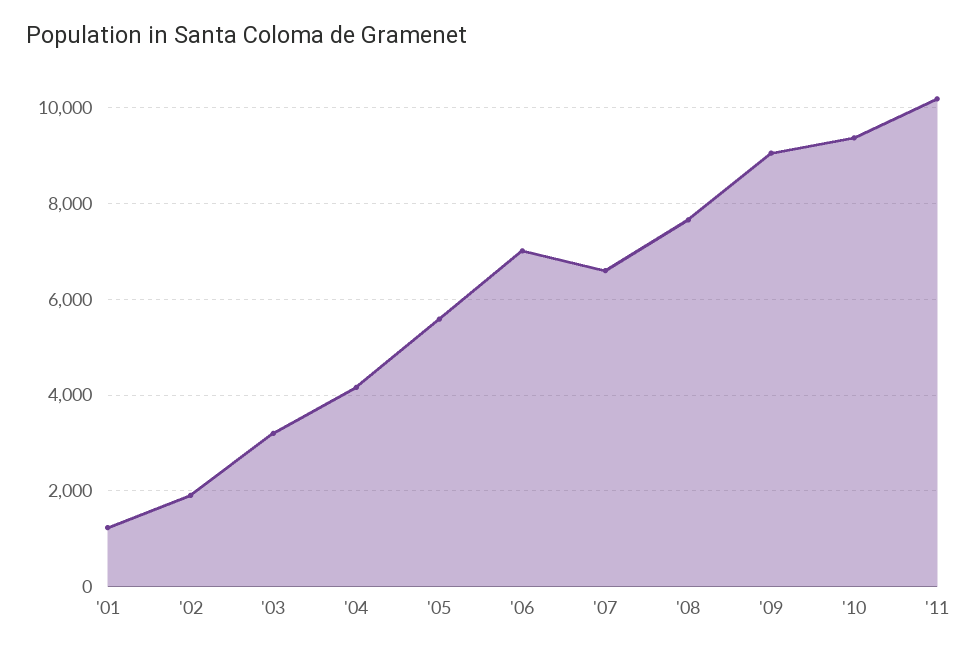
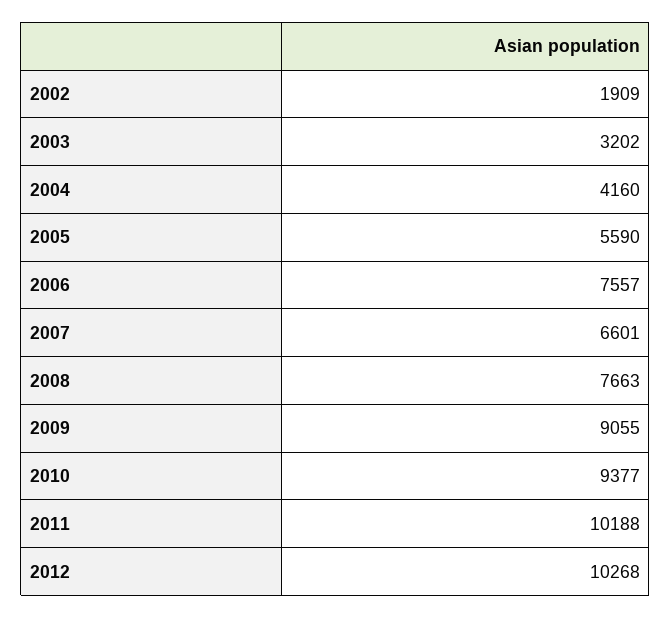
'01: 1200 -> none
'06: 7000 -> 7557
2012: none -> 10268

